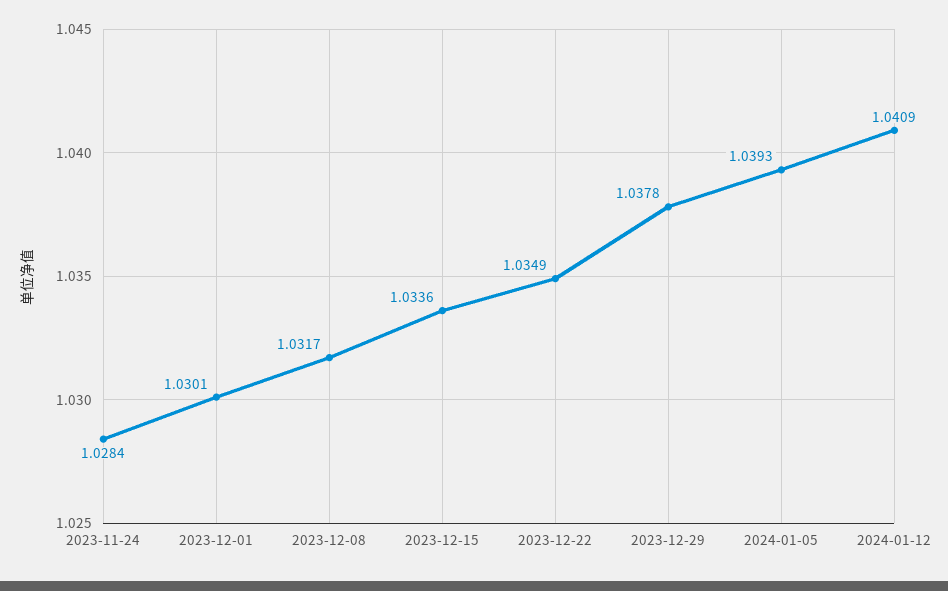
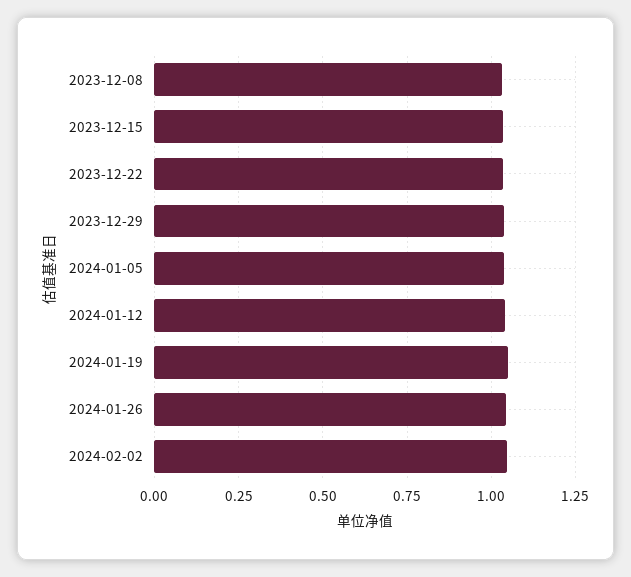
2023-11-24: 1.0284 -> none
2023-12-01: 1.0301 -> none
2024-01-19: none -> 1.05
2024-01-26: none -> 1.05
2024-02-02: none -> 1.05

